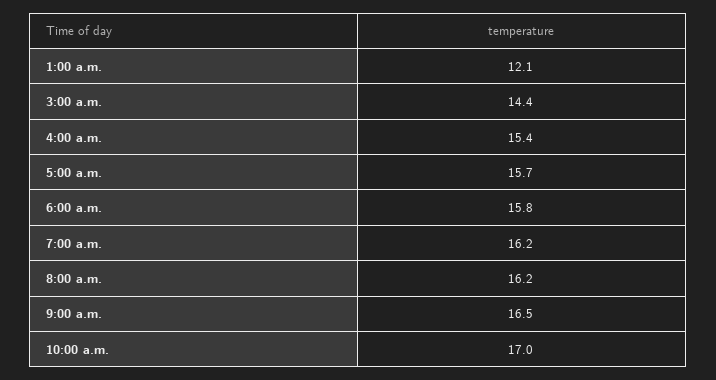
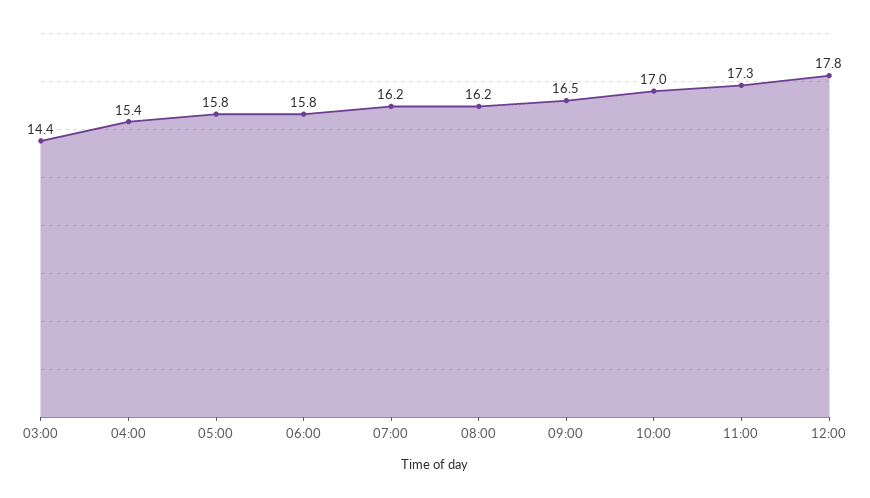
1:00 a.m.: 12.1 -> none
5:00 a.m.: 15.7 -> 15.8
11:00: none -> 17.3
12:00: none -> 17.8

